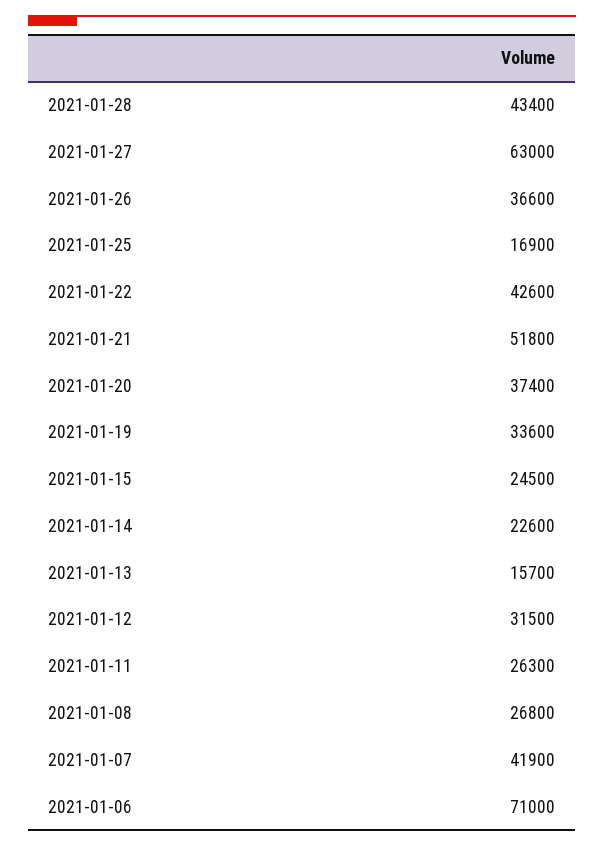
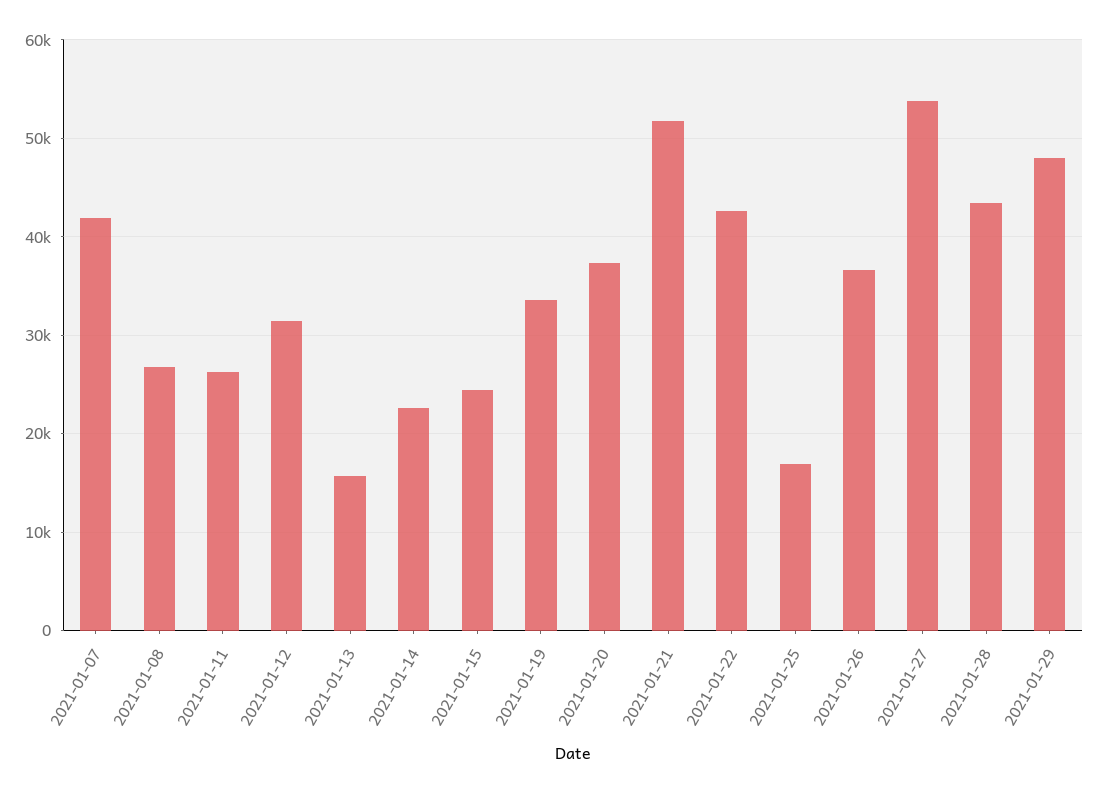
2021-01-27: 63000 -> 54000
2021-01-06: 71000 -> none
2021-01-29: none -> 48000

